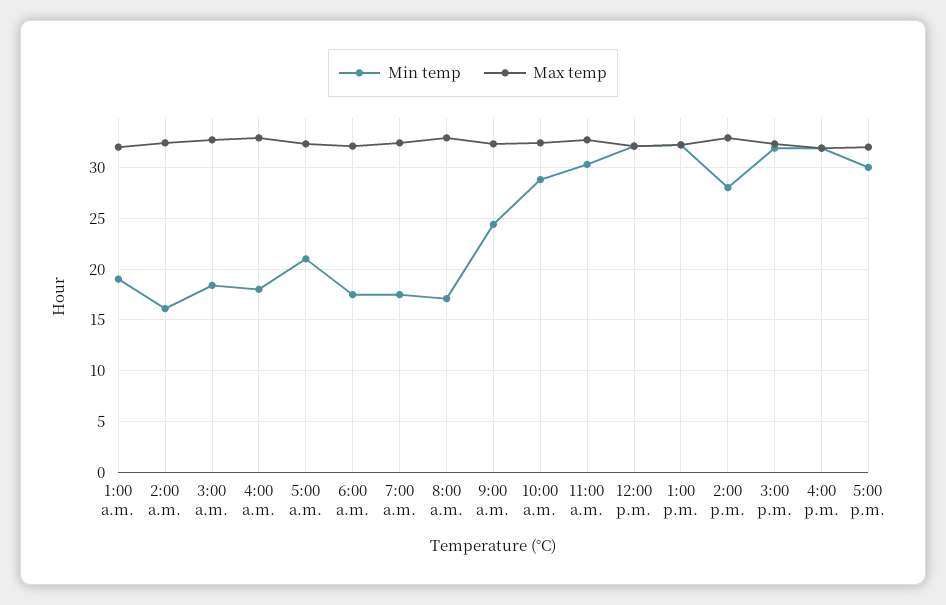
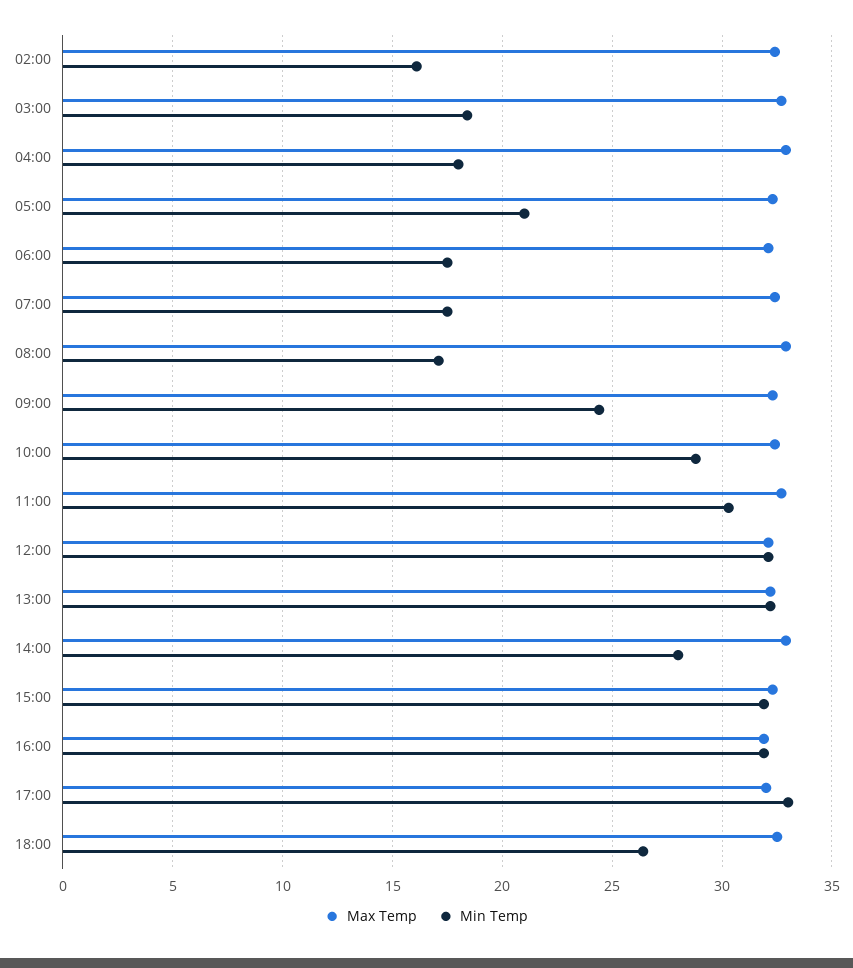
Min temp, 1:00 a.m.: 19 -> none
Max temp, 1:00 a.m.: 32 -> none
Min temp, 5:00 p.m.: 30 -> 33
Max temp, 18:00: none -> 32.5
Min temp, 18:00: none -> 26.5

